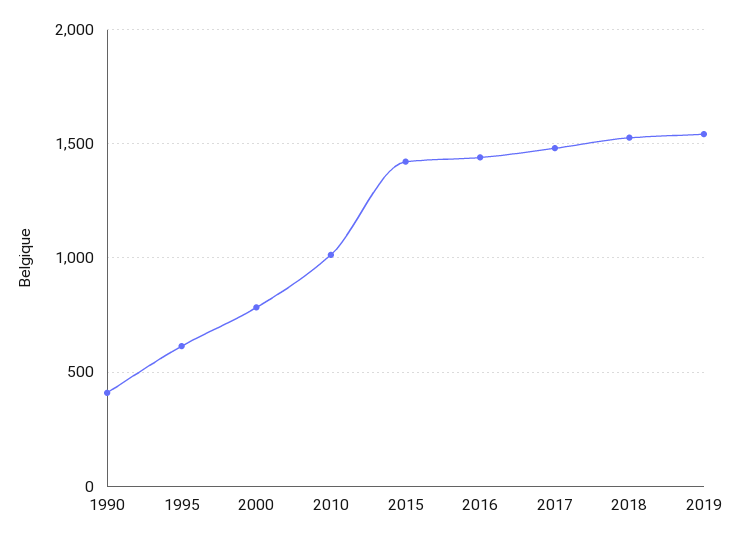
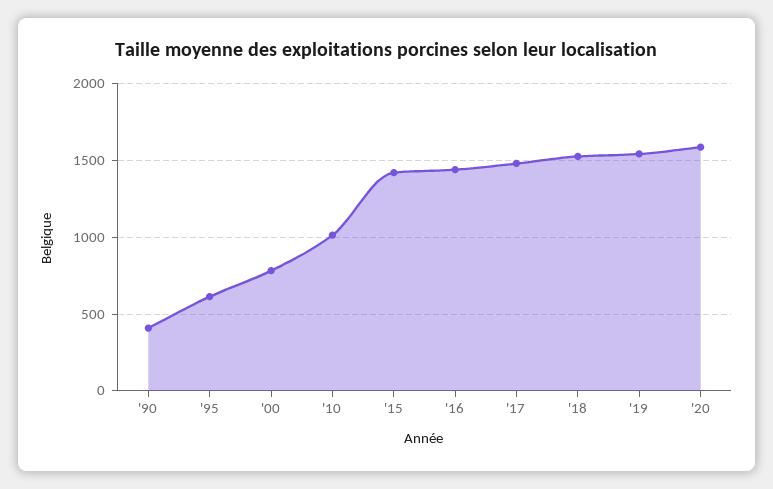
'20: none -> 1600

